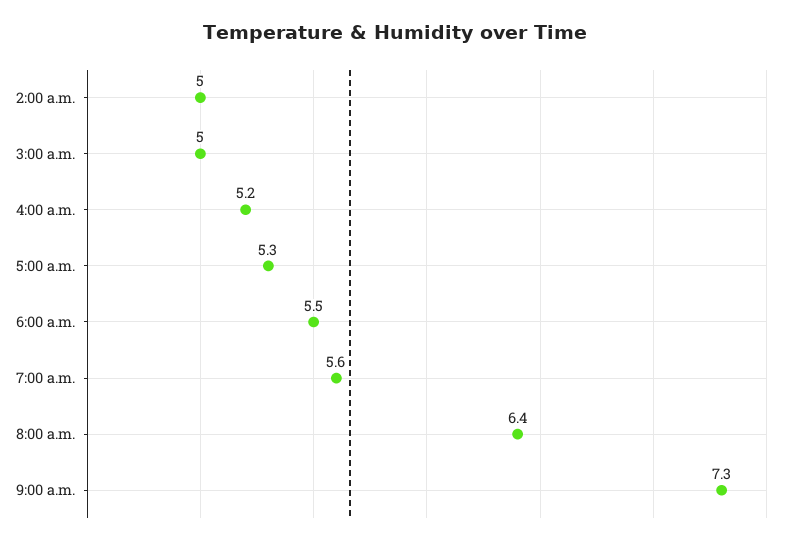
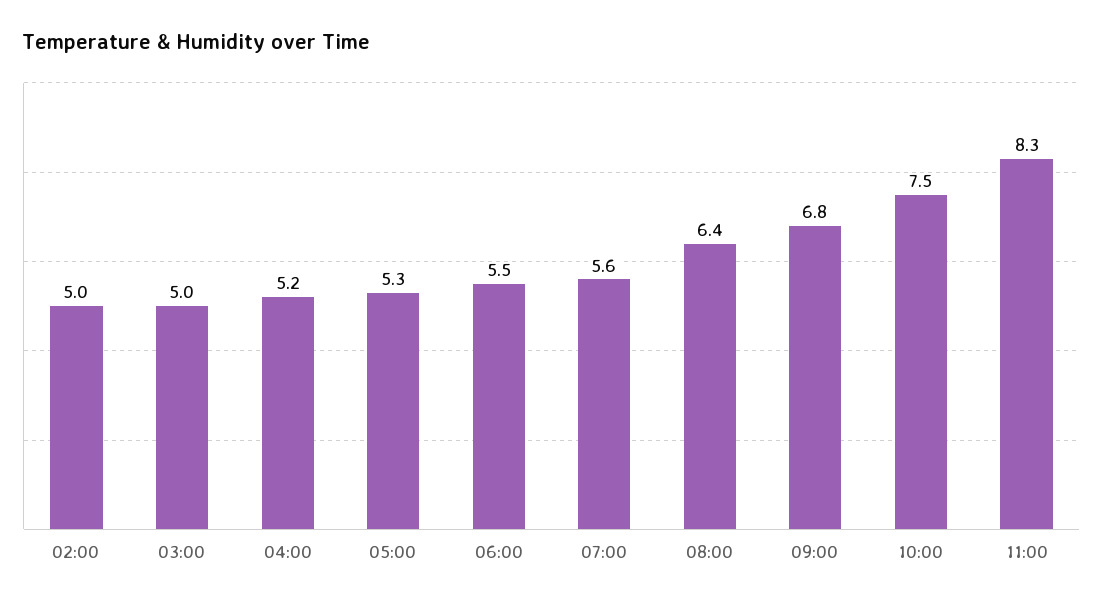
9:00 a.m.: 7.3 -> 6.8
10:00: none -> 7.5
11:00: none -> 8.3

